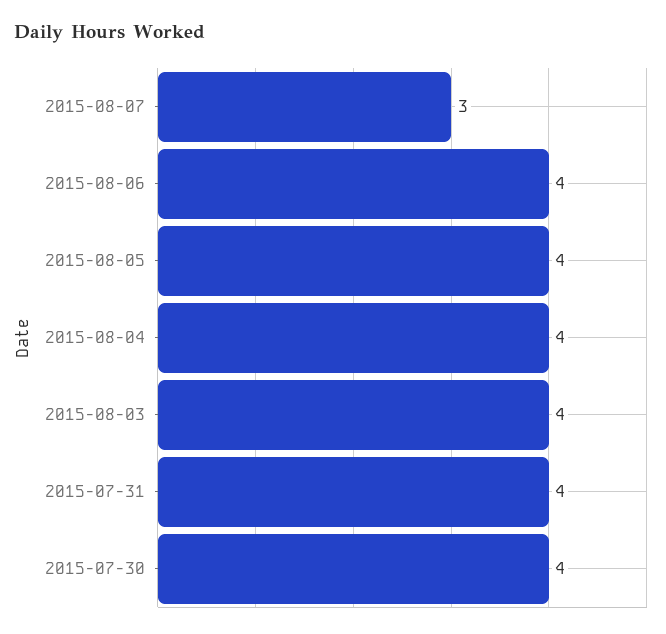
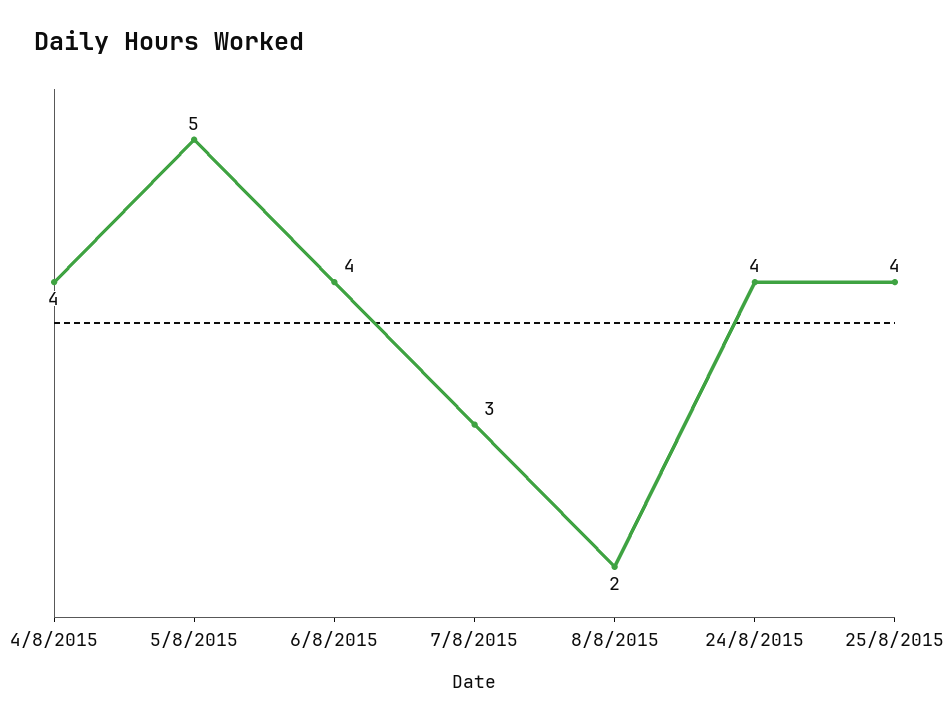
2015-08-05: 4 -> 5
2015-08-03: 4 -> none
2015-07-31: 4 -> none
2015-07-30: 4 -> none
8/8/2015: none -> 2
24/8/2015: none -> 4
25/8/2015: none -> 4

